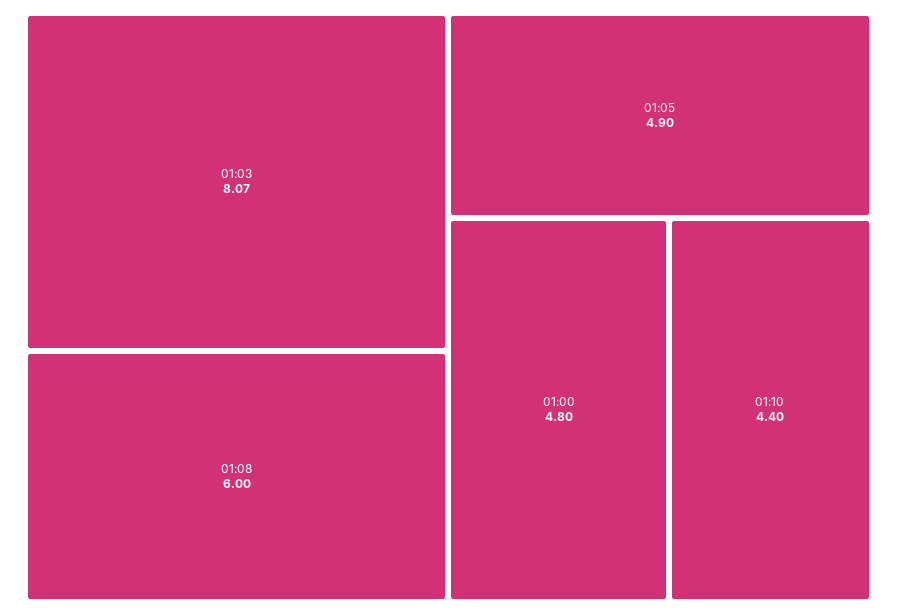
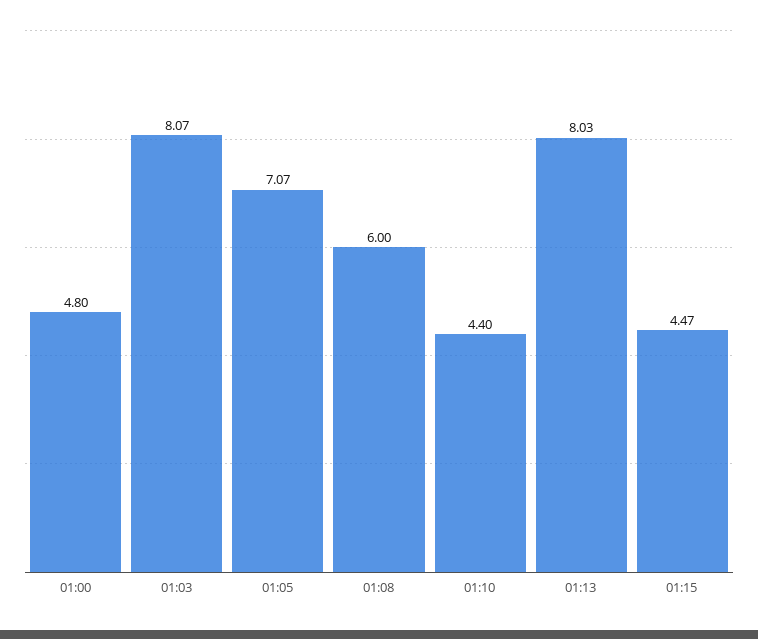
01:05: 4.9 -> 7.07
01:13: none -> 8.03
01:15: none -> 4.47

